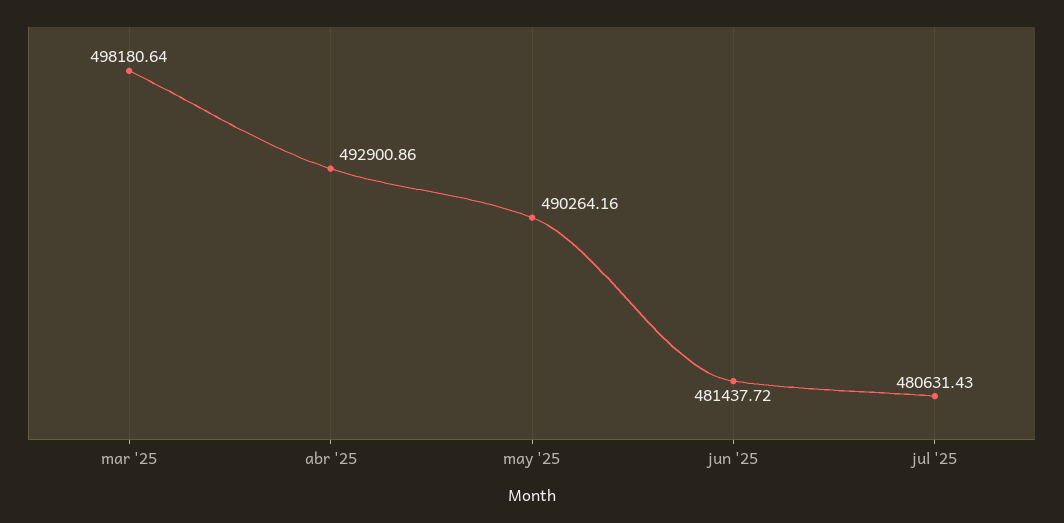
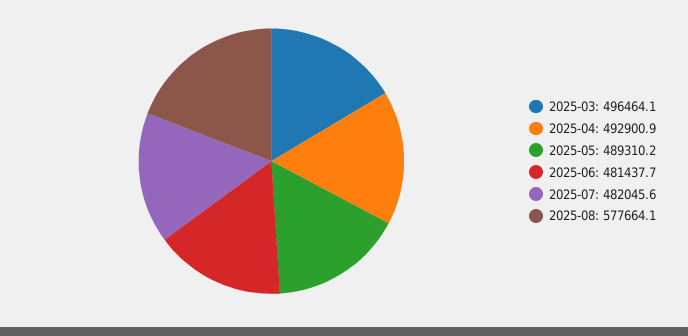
mar '25: 498180.64 -> 496464.1
may '25: 490264.16 -> 489310.2
jul '25: 480631.43 -> 482045.6
2025-08: none -> 577664.1

